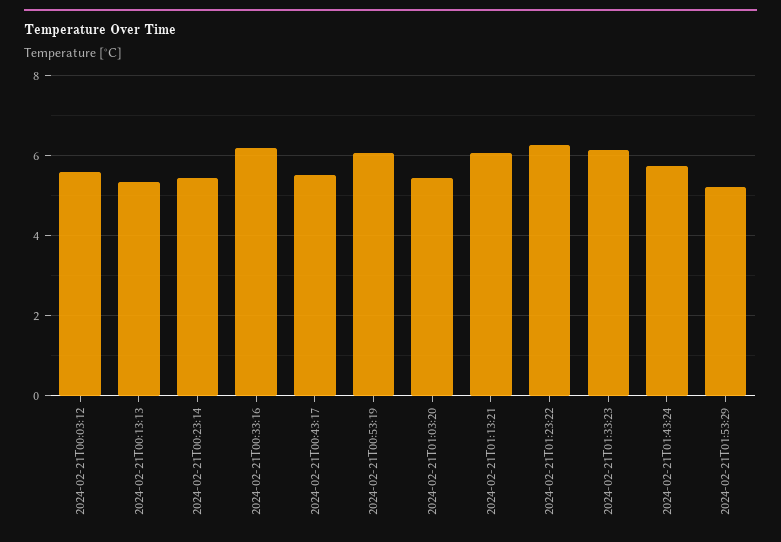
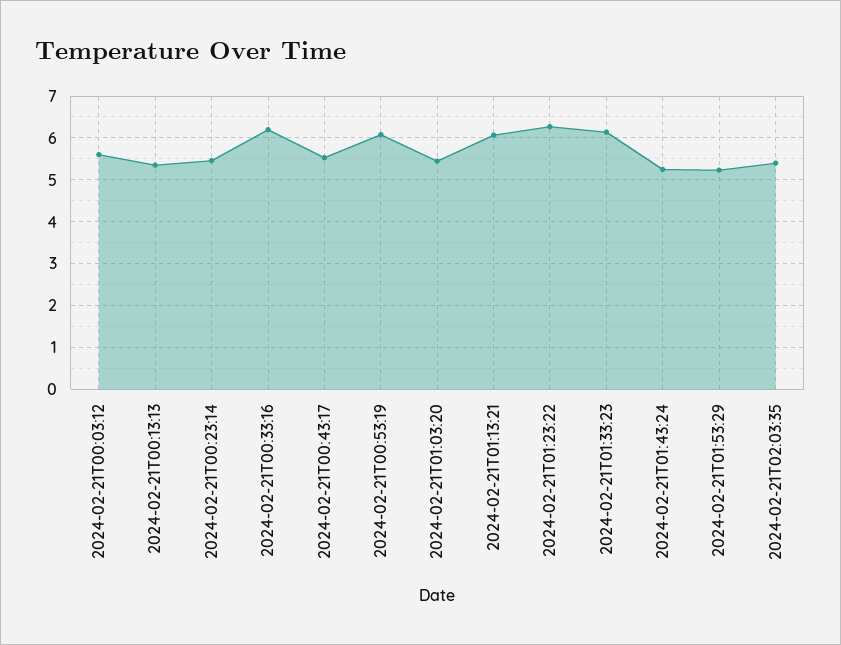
2024-02-21T01:43:24: 5.8 -> 5.2
2024-02-21T02:03:35: none -> 5.4

